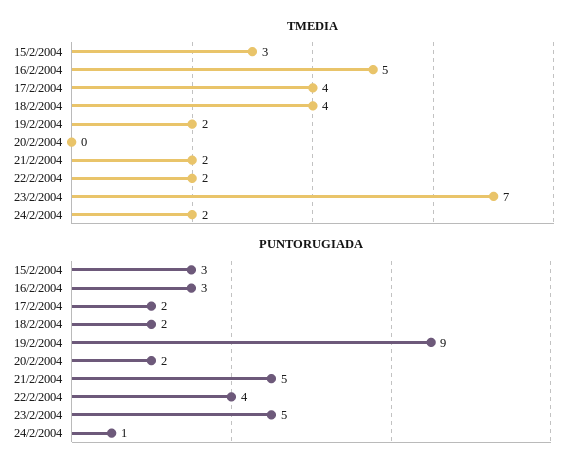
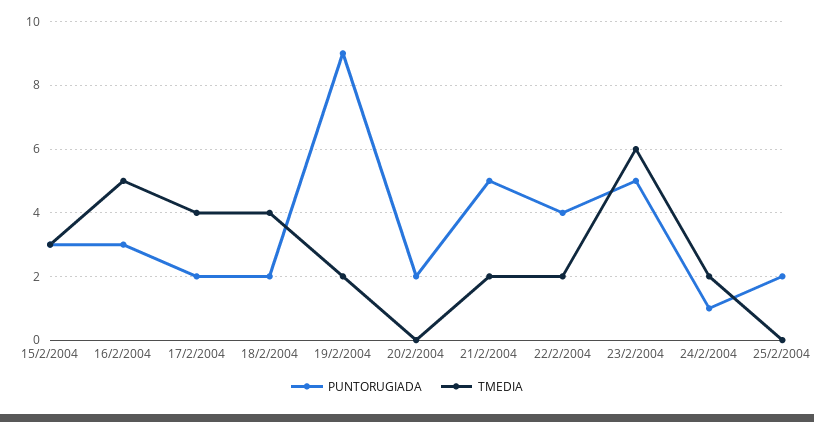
TMEDIA, 23/2/2004: 7 -> 6
PUNTORUGIADA, 25/2/2004: none -> 2
TMEDIA, 25/2/2004: none -> 0

